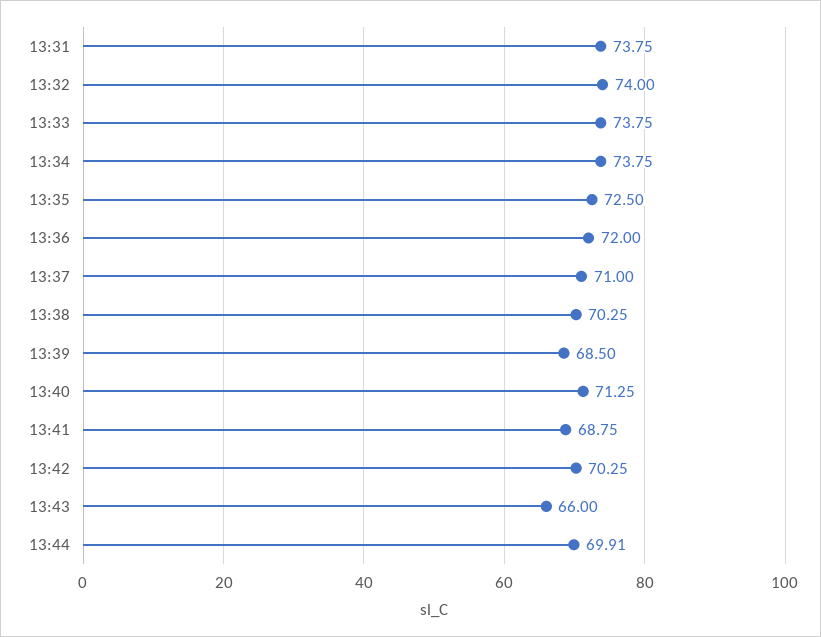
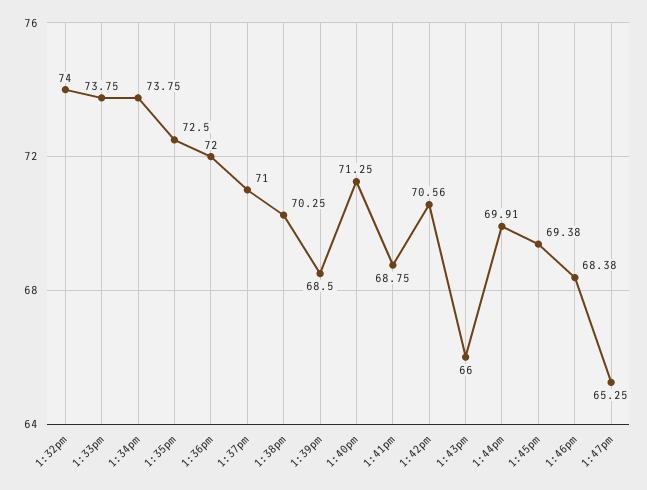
13:31: 73.75 -> none
13:42: 70.25 -> 70.56
1:45pm: none -> 69.38
1:46pm: none -> 68.38
1:47pm: none -> 65.25

